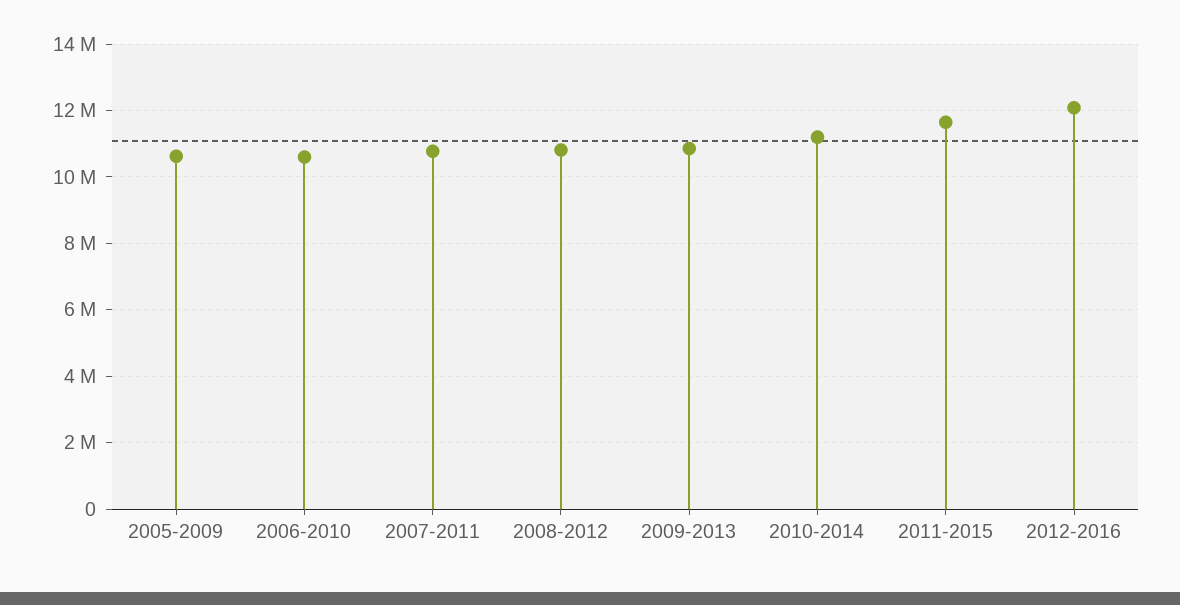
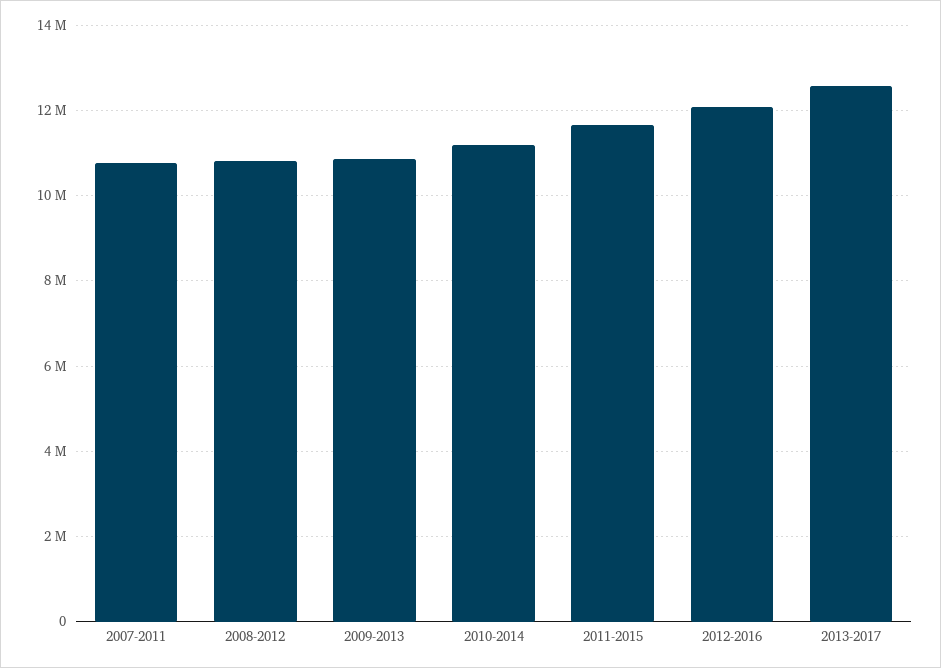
2005-2009: 10600000 -> none
2006-2010: 10600000 -> none
2013-2017: none -> 12600000

